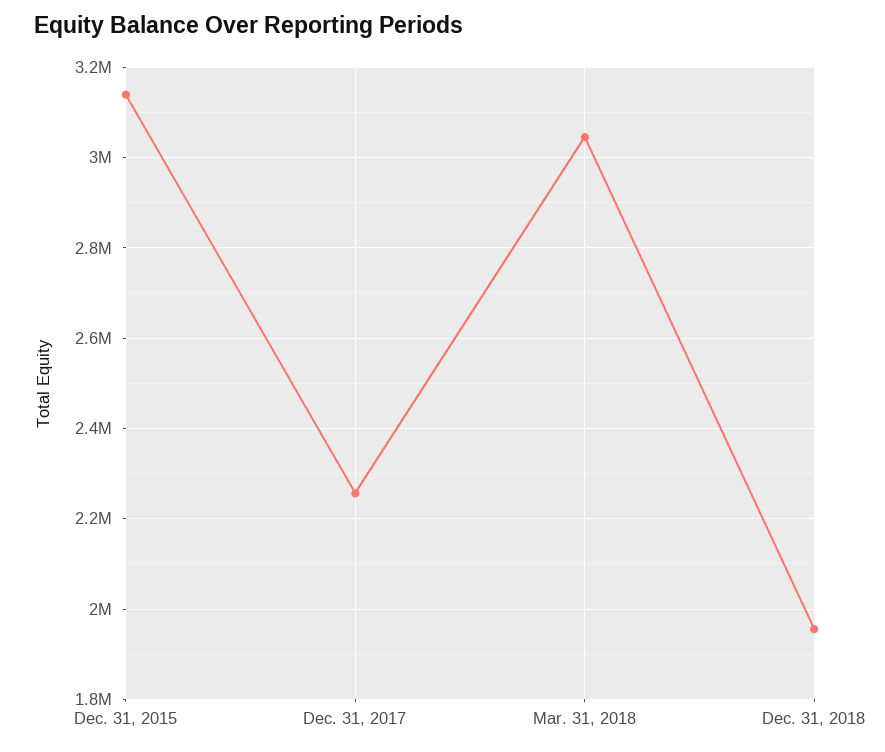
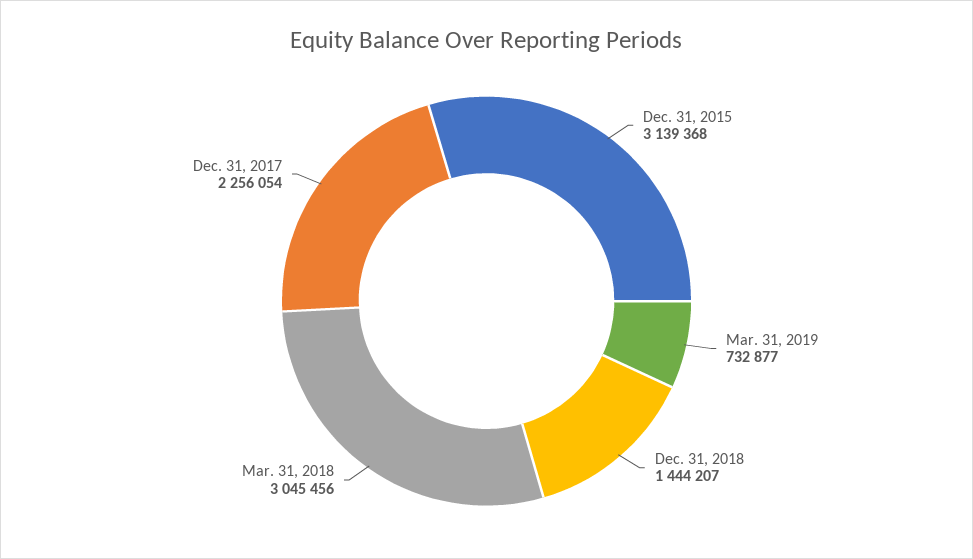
Dec. 31, 2018: 1960000 -> 1444207
Mar. 31, 2019: none -> 732877

